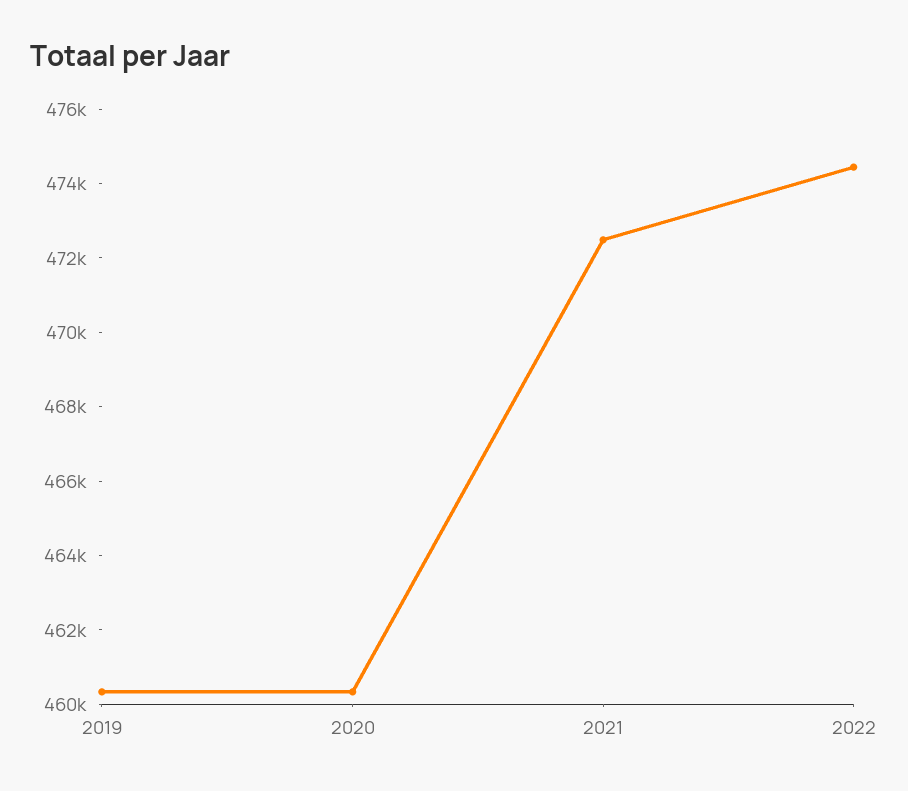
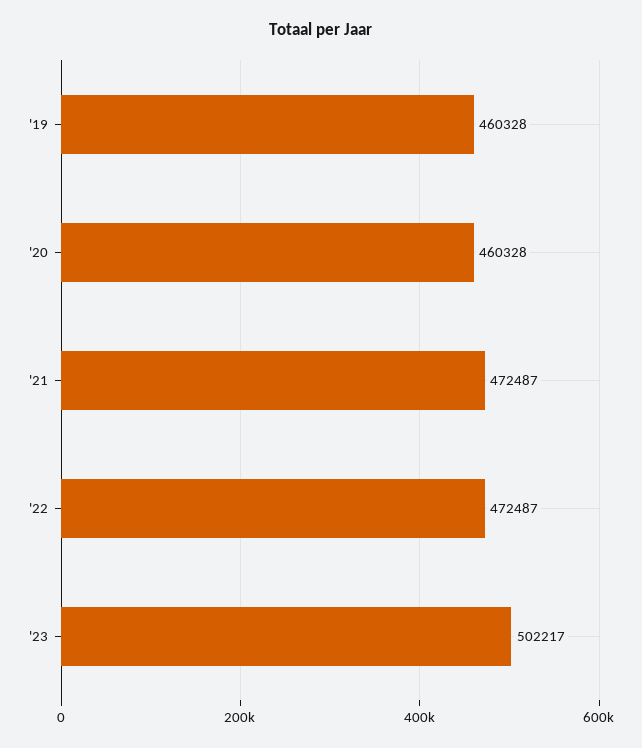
2022: 474500 -> 472487
'23: none -> 502217

